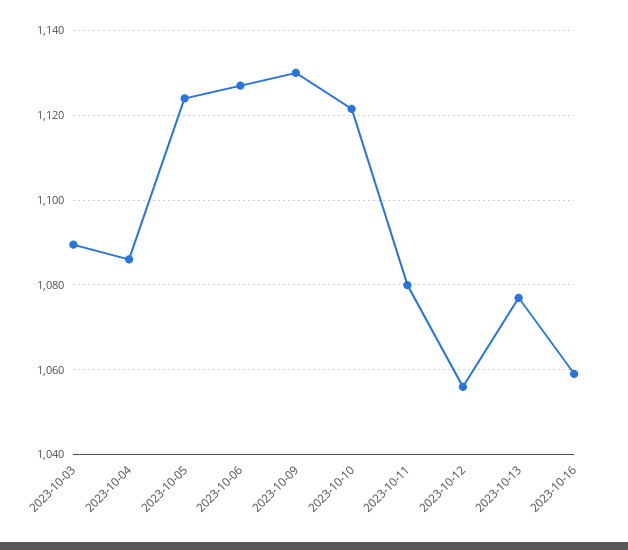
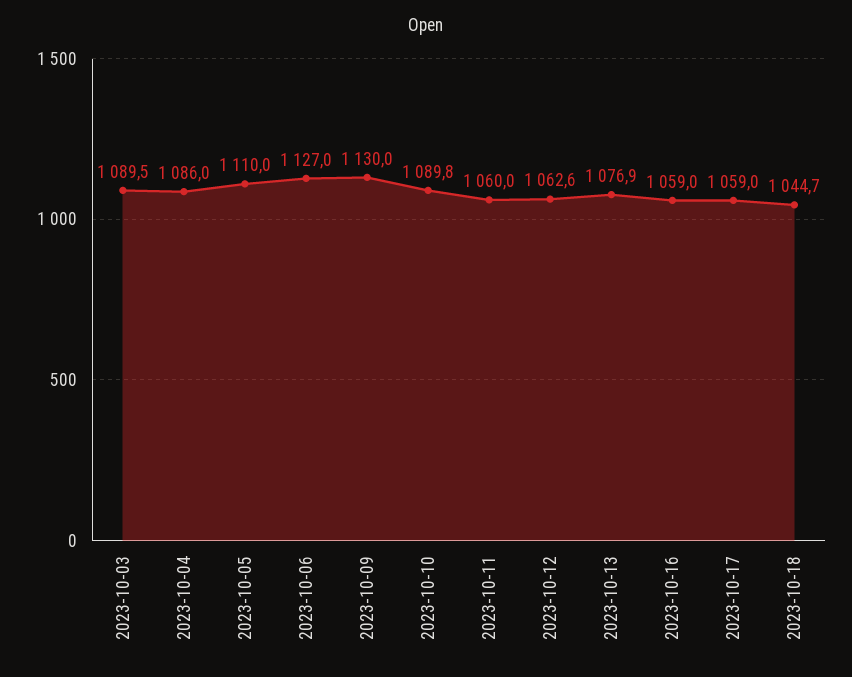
2023-10-05: 1124 -> 1110
2023-10-10: 1122 -> 1089.8
2023-10-11: 1080 -> 1060
2023-10-12: 1056 -> 1062.6
2023-10-17: none -> 1059
2023-10-18: none -> 1044.7

